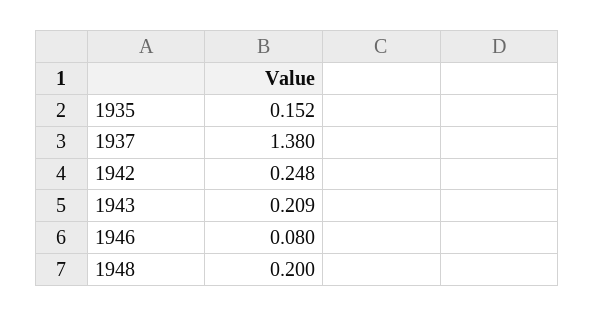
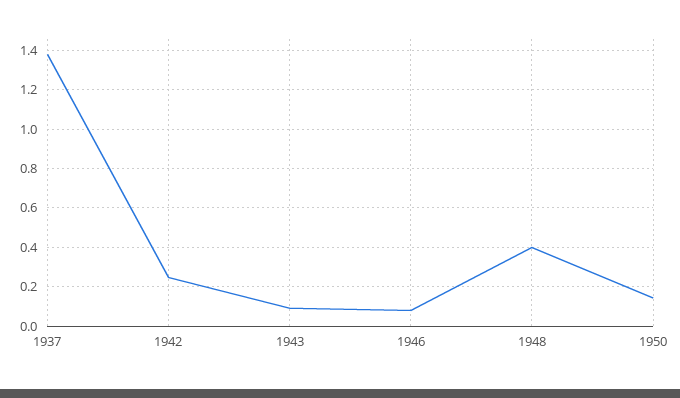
1935: 0.152 -> none
1943: 0.209 -> 0.1
1948: 0.2 -> 0.4
1950: none -> 0.15

